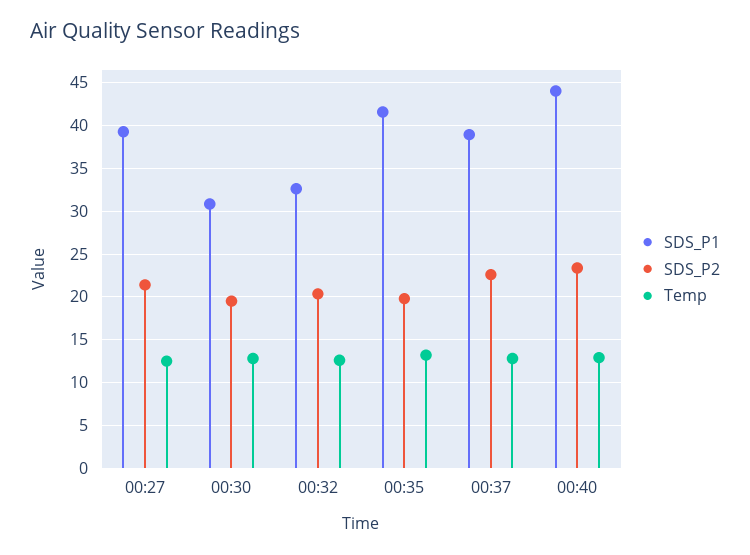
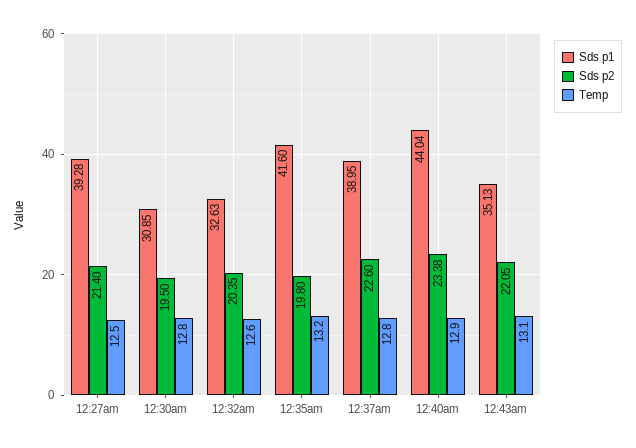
SDS_P1, 12:43am: none -> 35.13
SDS_P2, 12:43am: none -> 22.05
Temp, 12:43am: none -> 13.1

